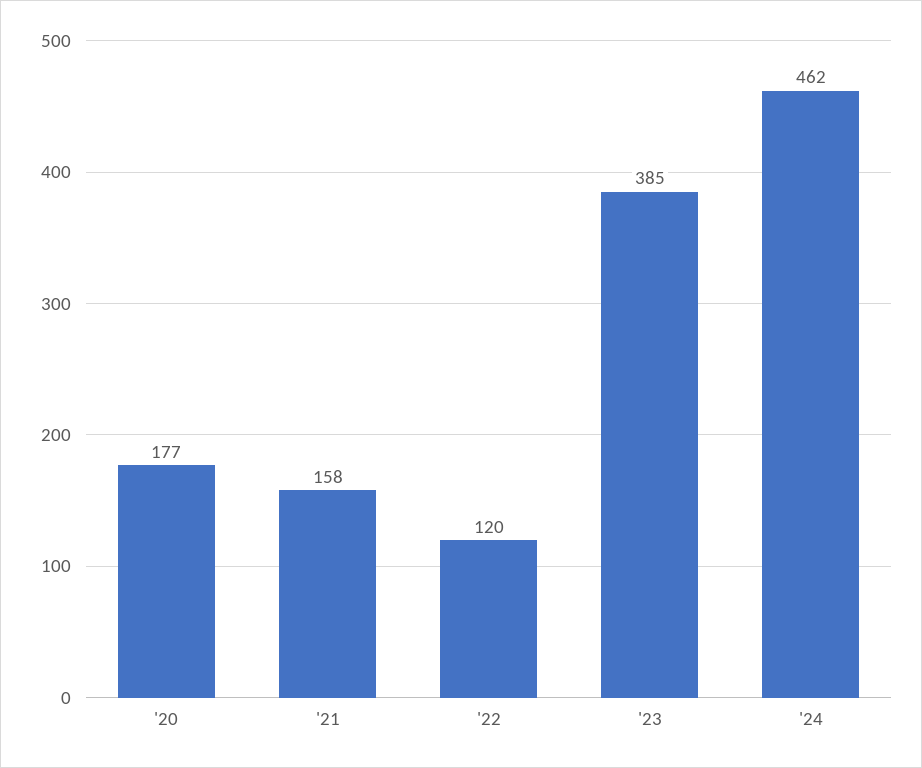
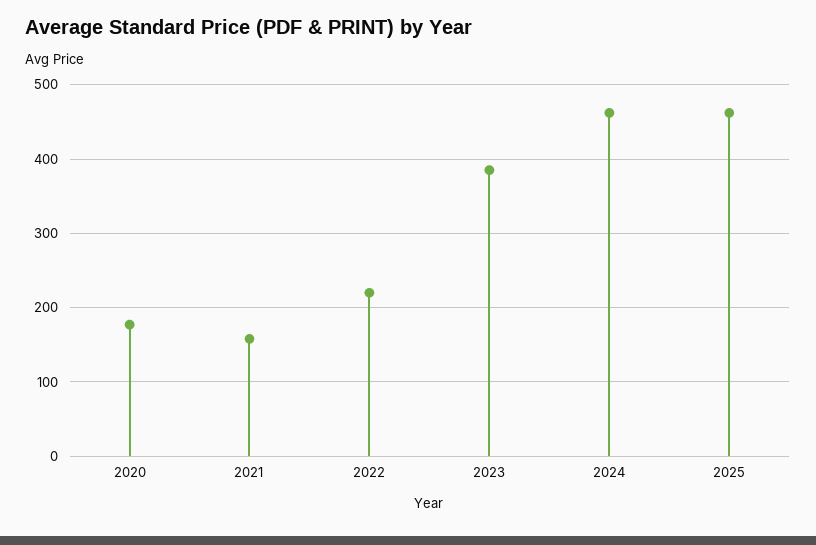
'22: 120 -> 220
2025: none -> 460

